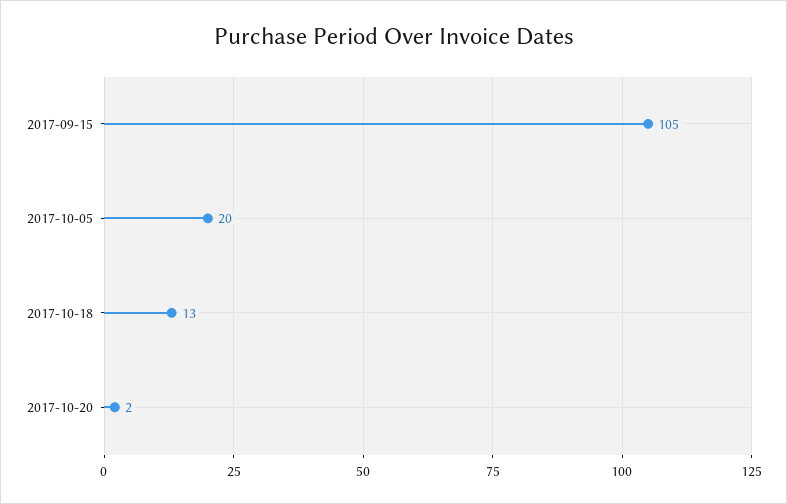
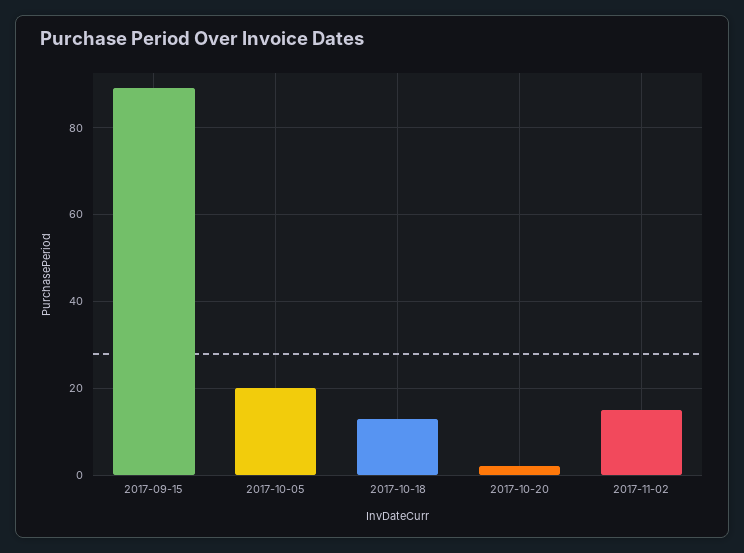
2017-09-15: 105 -> 90
2017-11-02: none -> 15

